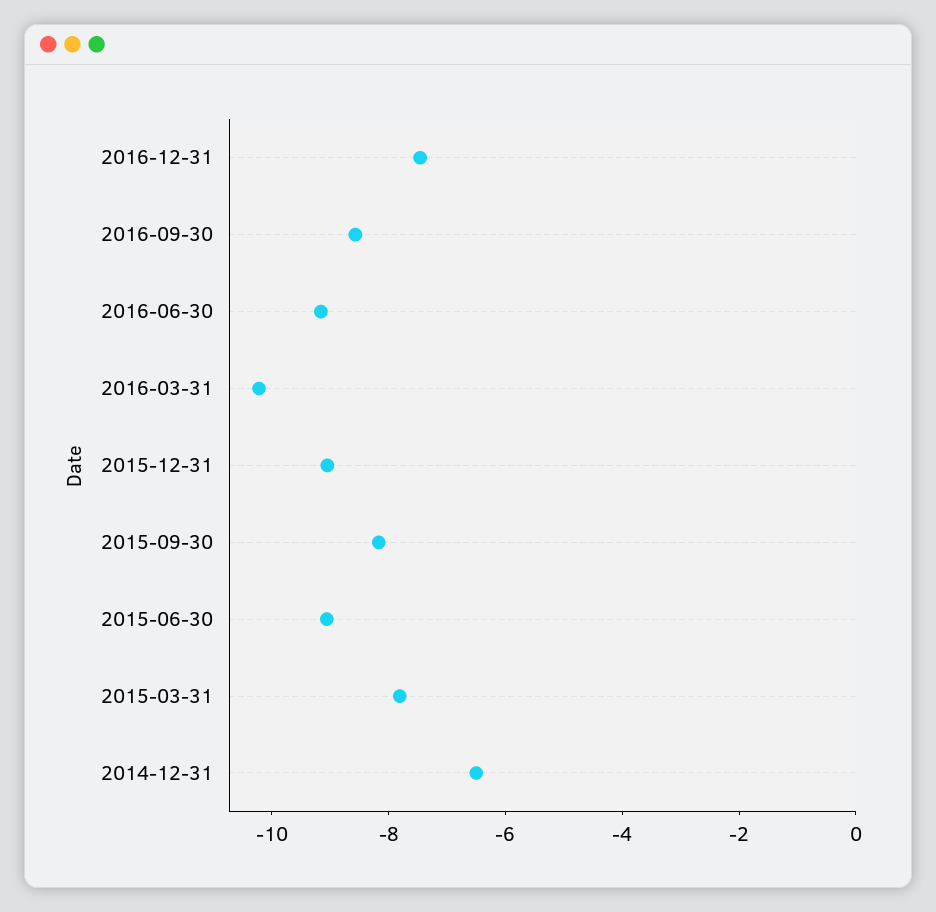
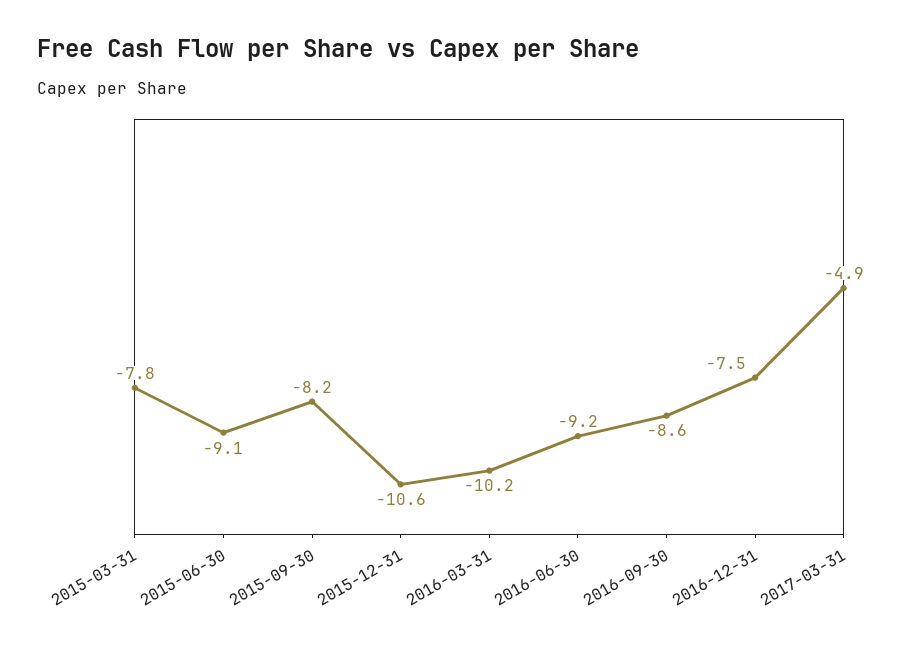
2015-12-31: -9 -> -10.6
2014-12-31: -6.5 -> none
2017-03-31: none -> -4.9

